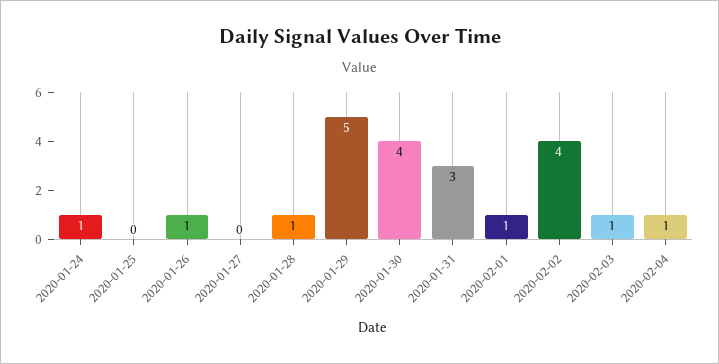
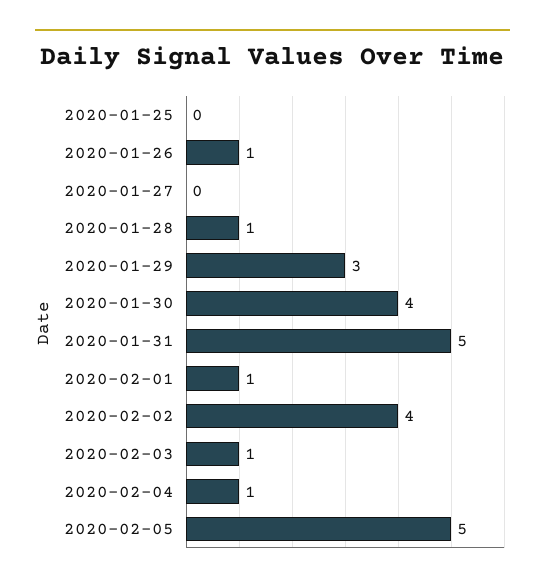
2020-01-24: 1 -> none
2020-01-29: 5 -> 3
2020-01-31: 3 -> 5
2020-02-05: none -> 5

